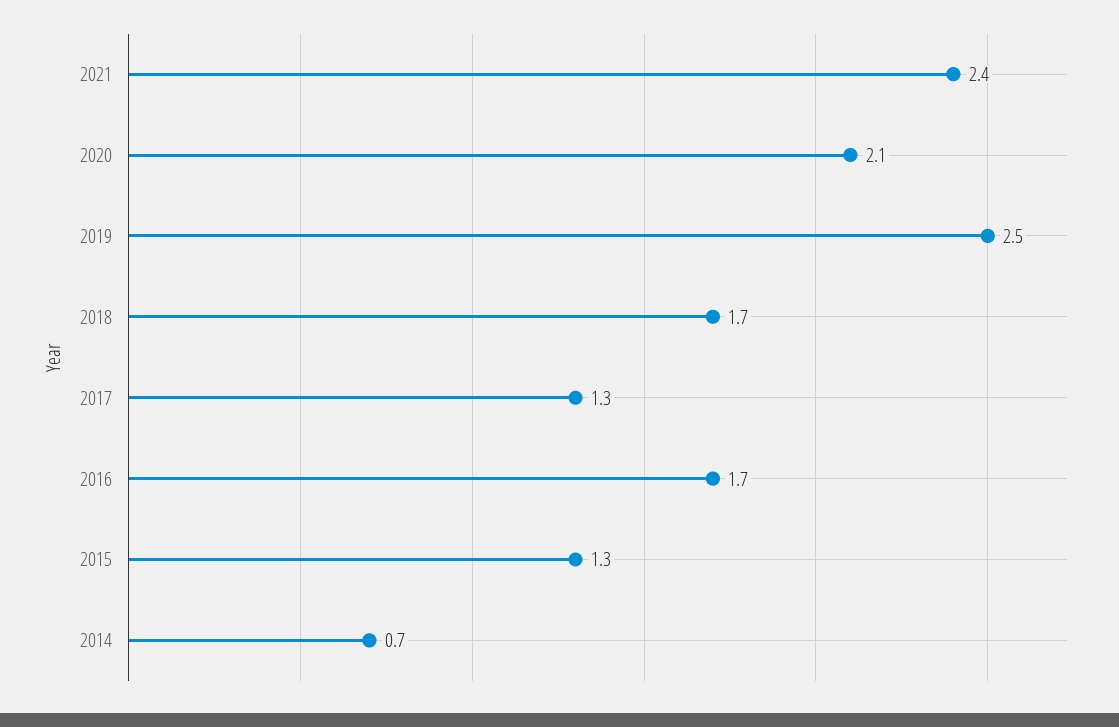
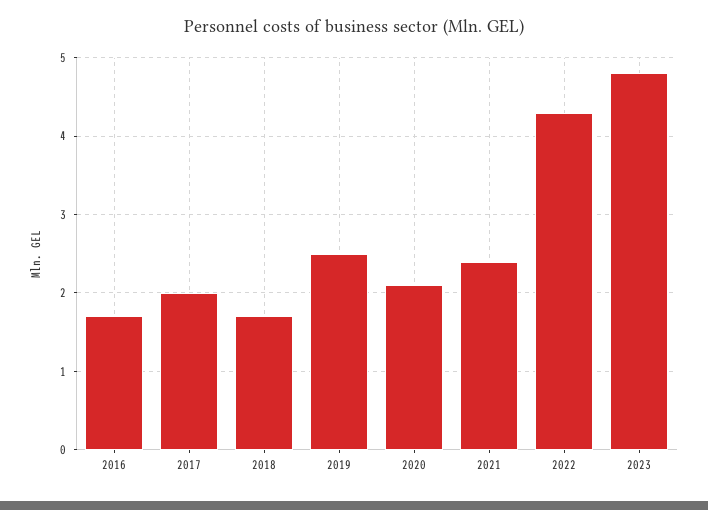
2017: 1.3 -> 2
2015: 1.3 -> none
2014: 0.7 -> none
2022: none -> 4.3
2023: none -> 4.8

